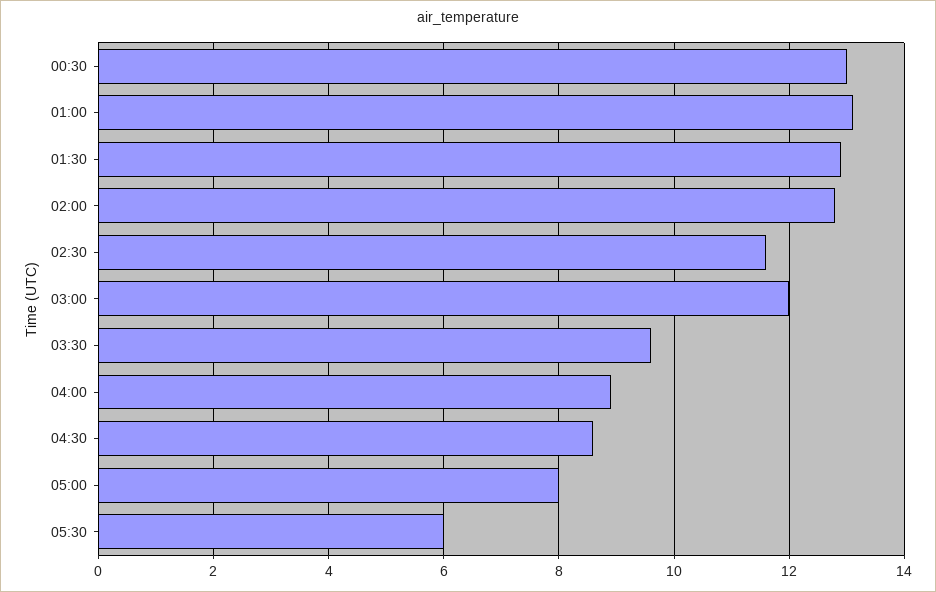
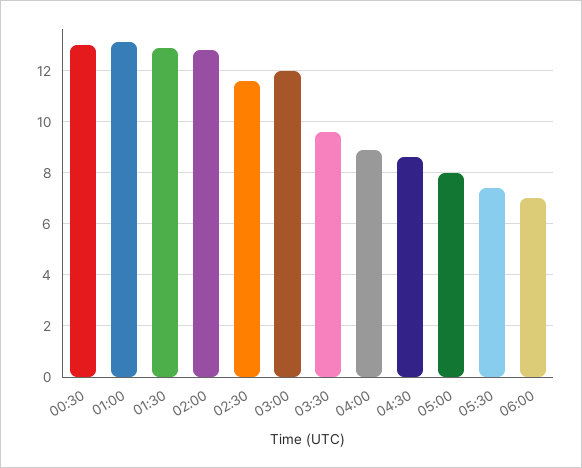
05:30: 6 -> 7.5
06:00: none -> 7

